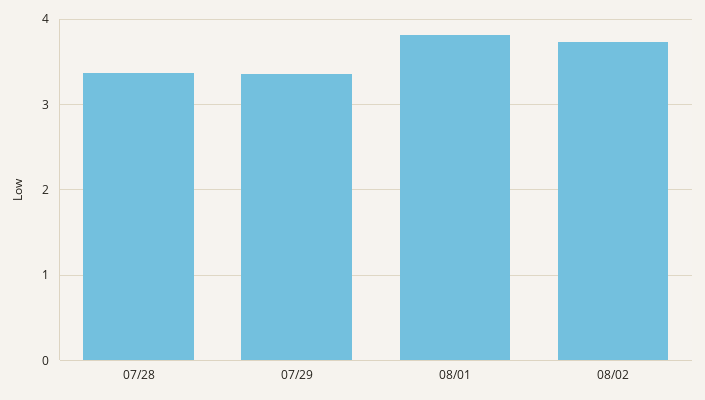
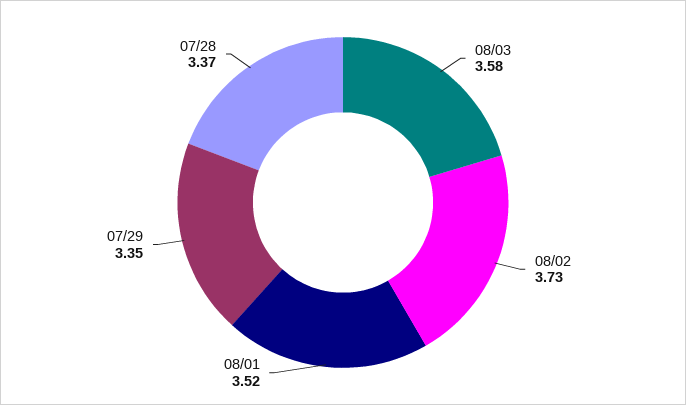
08/01: 3.8 -> 3.52
08/03: none -> 3.58

